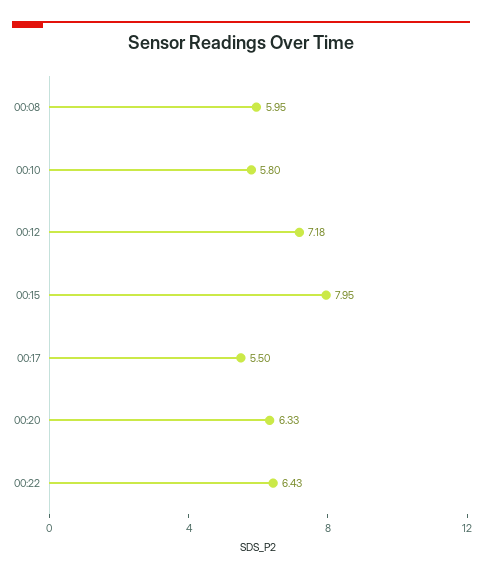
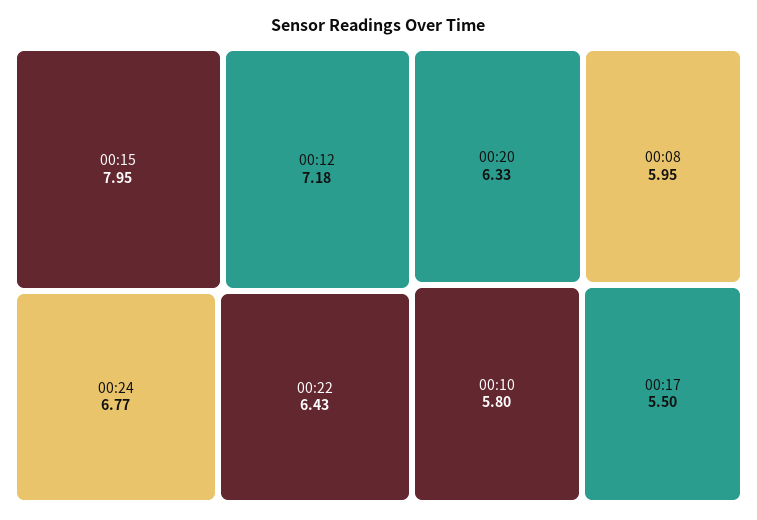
00:24: none -> 6.77

